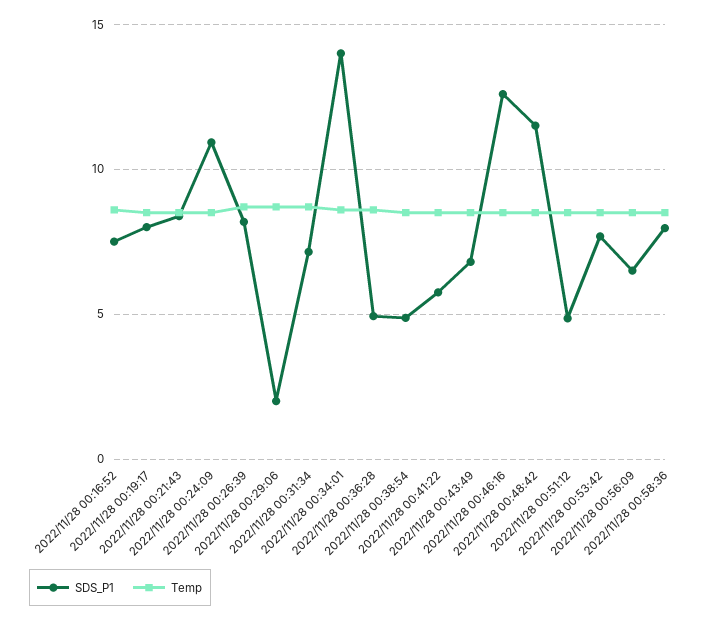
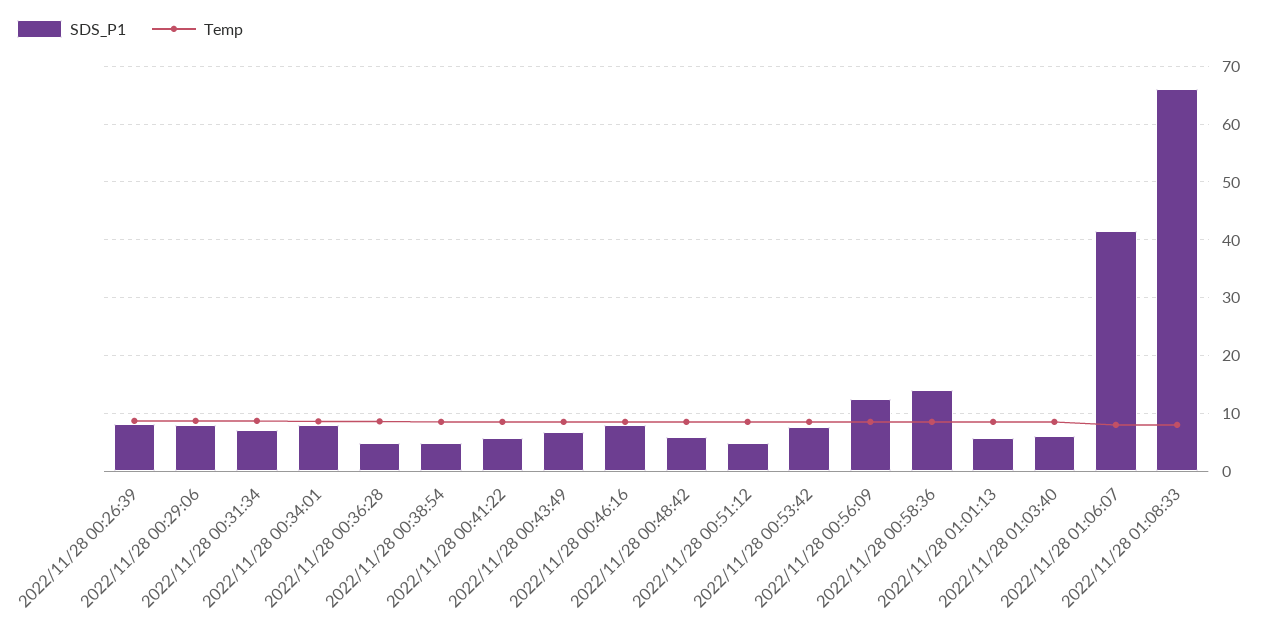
SDS_P1, 2022/11/28 00:16:52: 7.5 -> none
Temp, 2022/11/28 00:16:52: 8.5 -> none
SDS_P1, 2022/11/28 00:19:17: 8 -> none
Temp, 2022/11/28 00:19:17: 8.5 -> none
SDS_P1, 2022/11/28 00:21:43: 8.5 -> none
Temp, 2022/11/28 00:21:43: 8.5 -> none
SDS_P1, 2022/11/28 00:24:09: 11 -> none
Temp, 2022/11/28 00:24:09: 8.5 -> none
SDS_P1, 2022/11/28 00:29:06: 2 -> 8
SDS_P1, 2022/11/28 00:34:01: 14 -> 8
SDS_P1, 2022/11/28 00:46:16: 12.5 -> 8
SDS_P1, 2022/11/28 00:48:42: 11.5 -> 6
SDS_P1, 2022/11/28 00:56:09: 6.5 -> 12
SDS_P1, 2022/11/28 00:58:36: 8 -> 14
SDS_P1, 2022/11/28 01:01:13: none -> 6
Temp, 2022/11/28 01:01:13: none -> 8
SDS_P1, 2022/11/28 01:03:40: none -> 6
Temp, 2022/11/28 01:03:40: none -> 8
SDS_P1, 2022/11/28 01:06:07: none -> 42
Temp, 2022/11/28 01:06:07: none -> 8
SDS_P1, 2022/11/28 01:08:33: none -> 66
Temp, 2022/11/28 01:08:33: none -> 8

